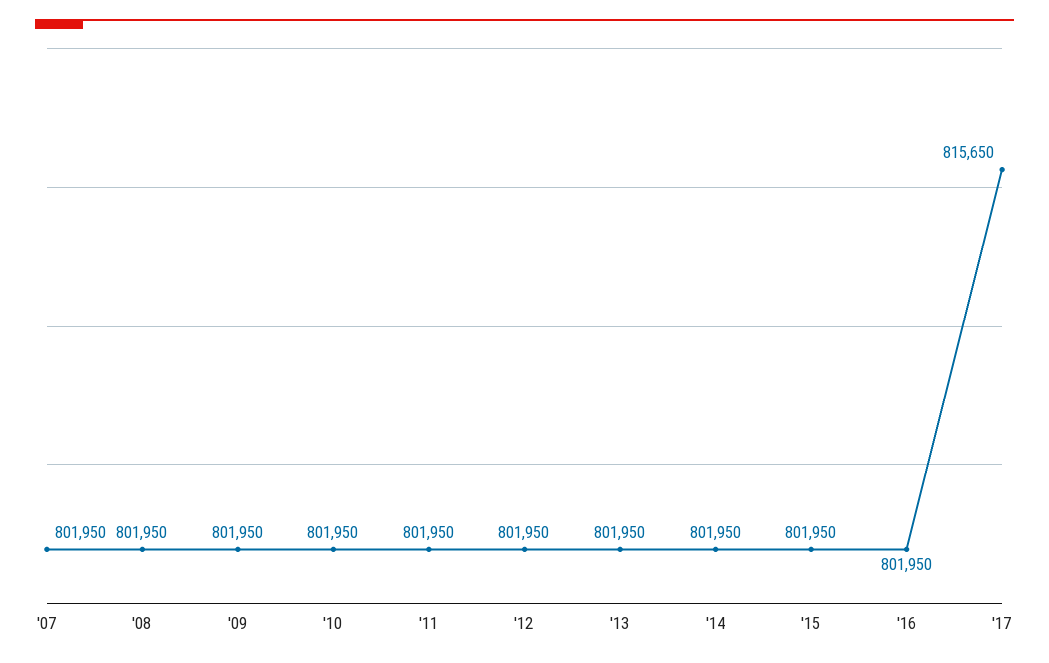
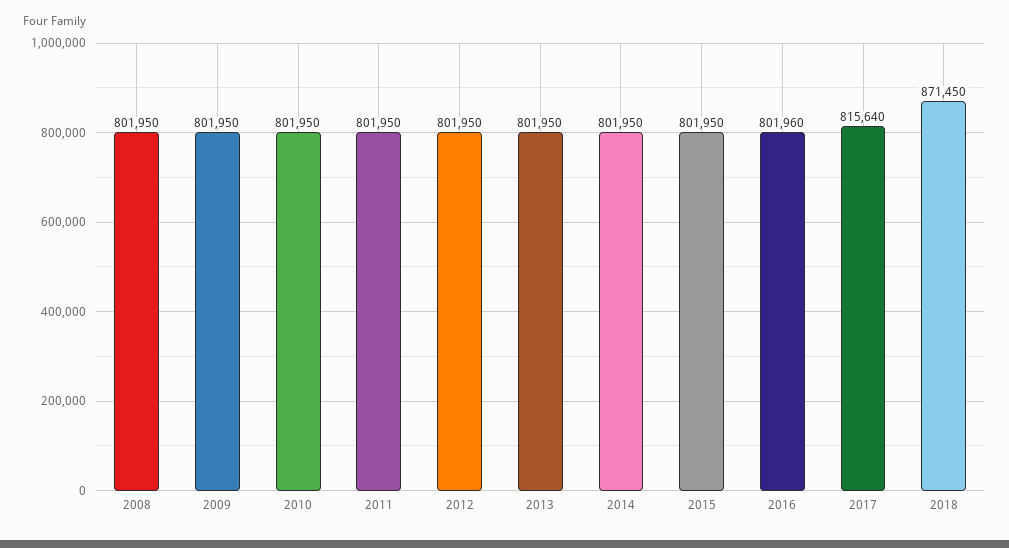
'07: 801950 -> none
'16: 801950 -> 801960
'17: 815650 -> 815640
2018: none -> 871450

